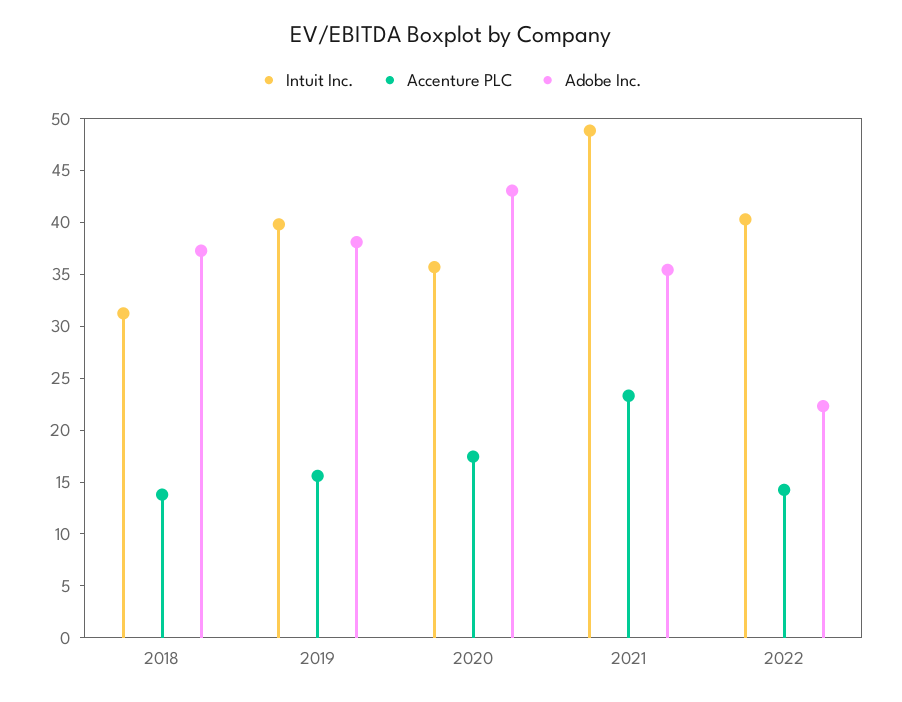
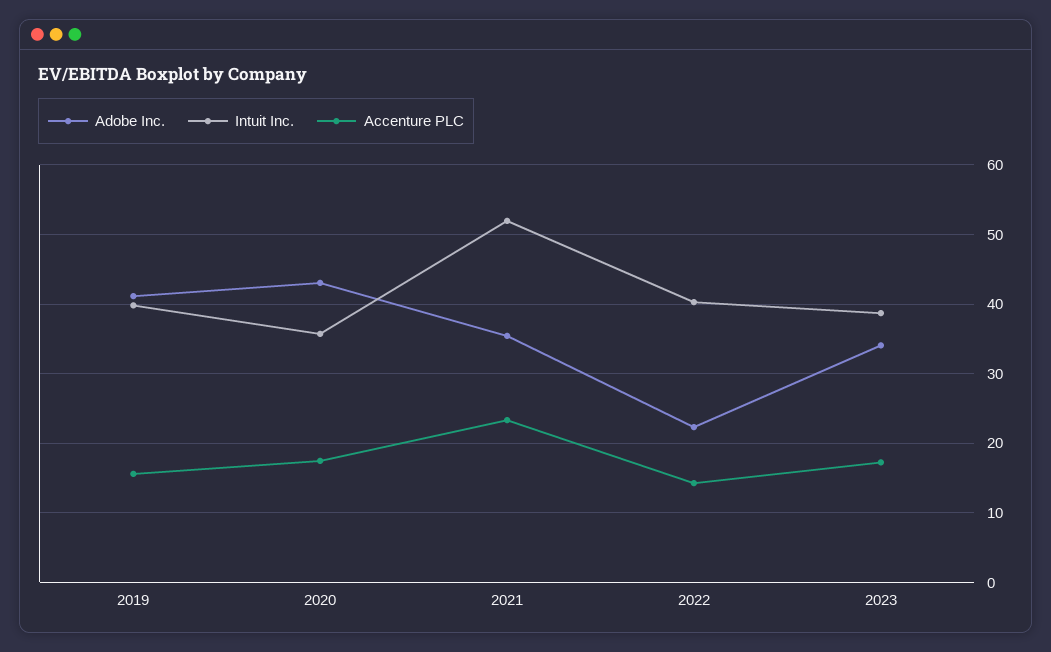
Intuit Inc., 2018: 31 -> none
Accenture PLC, 2018: 14 -> none
Adobe Inc., 2018: 37 -> none
Adobe Inc., 2019: 38 -> 41
Intuit Inc., 2021: 49 -> 52
Adobe Inc., 2023: none -> 34
Intuit Inc., 2023: none -> 39
Accenture PLC, 2023: none -> 17

